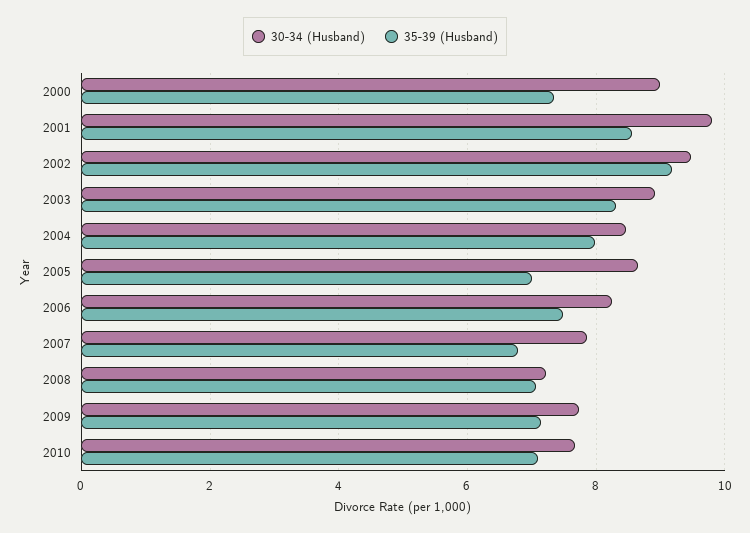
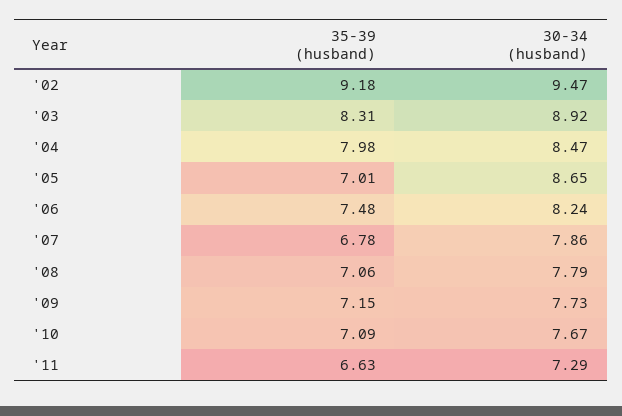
30-34 (Husband), 2000: 9 -> none
35-39 (Husband), 2000: 7.4 -> none
30-34 (Husband), 2001: 9.8 -> none
35-39 (Husband), 2001: 8.6 -> none
30-34 (Husband), 2008: 7.2 -> 7.79
35-39 (Husband), '11: none -> 6.63
30-34 (Husband), '11: none -> 7.29

